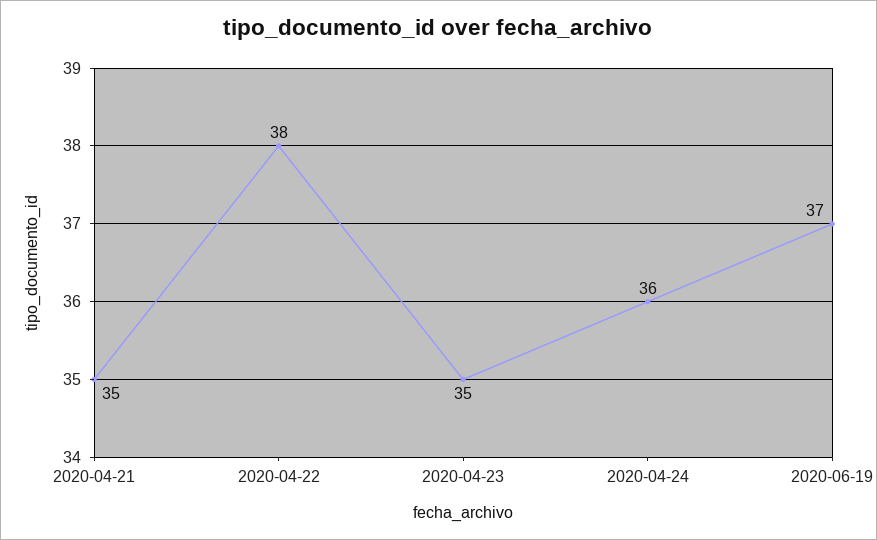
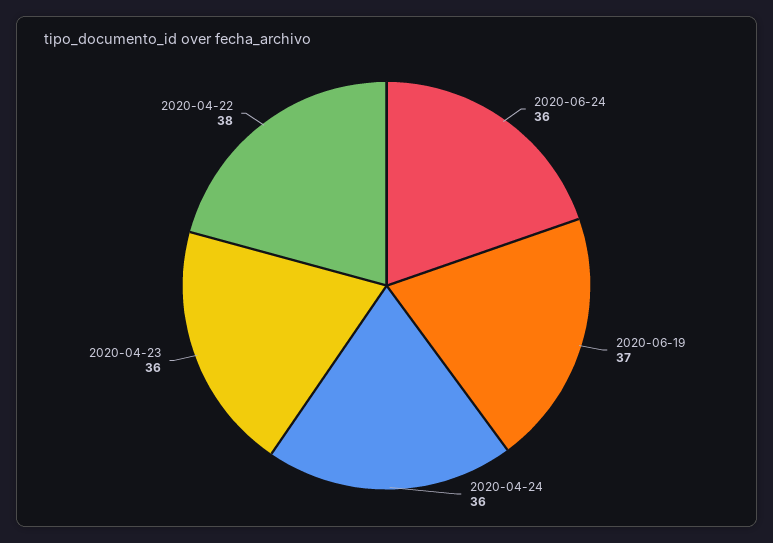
2020-04-21: 35 -> none
2020-04-23: 35 -> 36
2020-06-24: none -> 36

